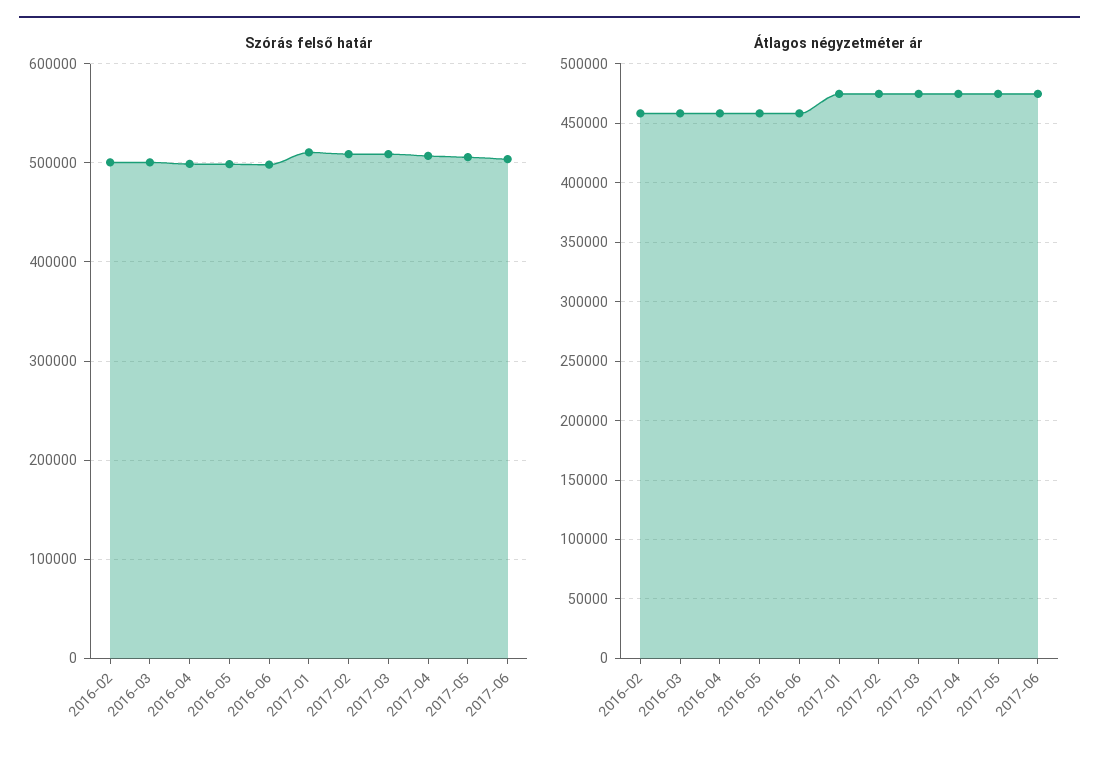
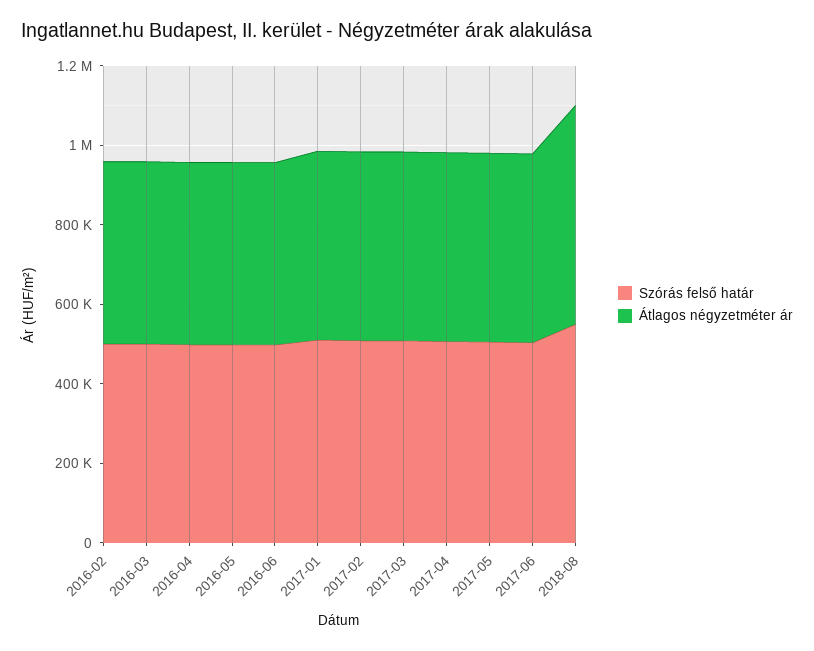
Szórás felső határ, 2018-08: none -> 550000
Átlagos négyzetméter ár, 2018-08: none -> 550000

